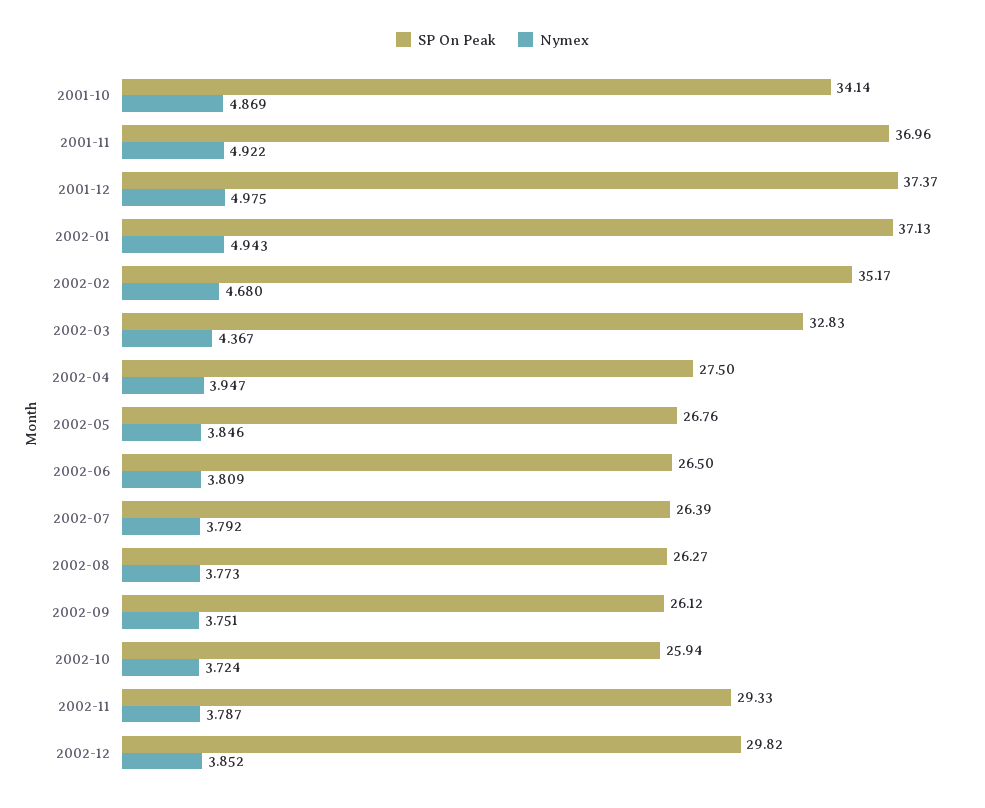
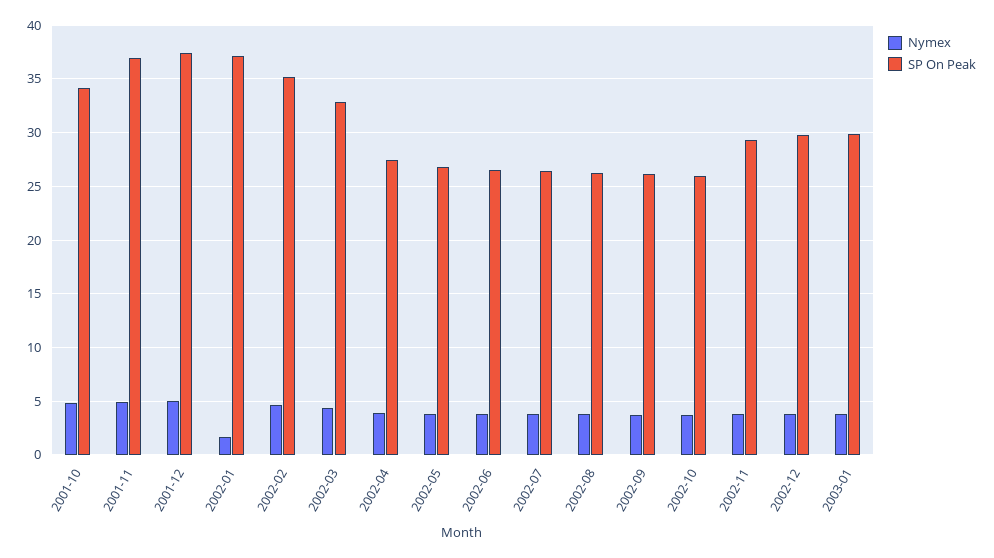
Nymex, 2002-01: 4.943 -> 2
Nymex, 2003-01: none -> 4
SP On Peak, 2003-01: none -> 30

